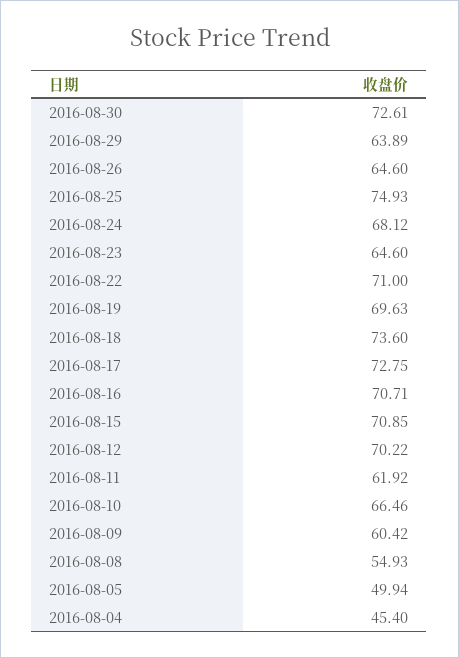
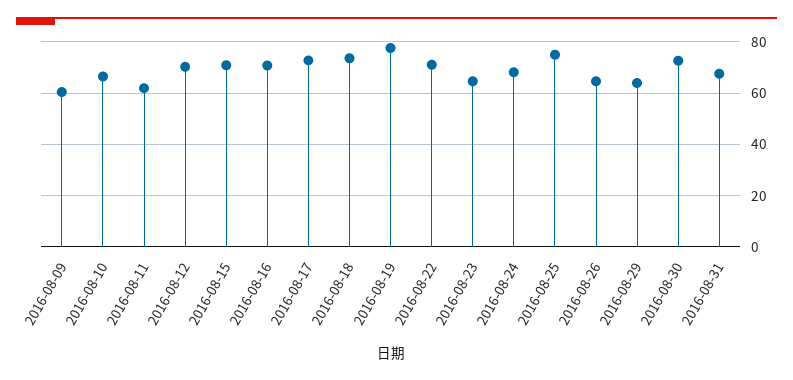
2016-08-19: 69.63 -> 77.5
2016-08-08: 54.93 -> none
2016-08-05: 49.94 -> none
2016-08-04: 45.4 -> none
2016-08-31: none -> 67.5

